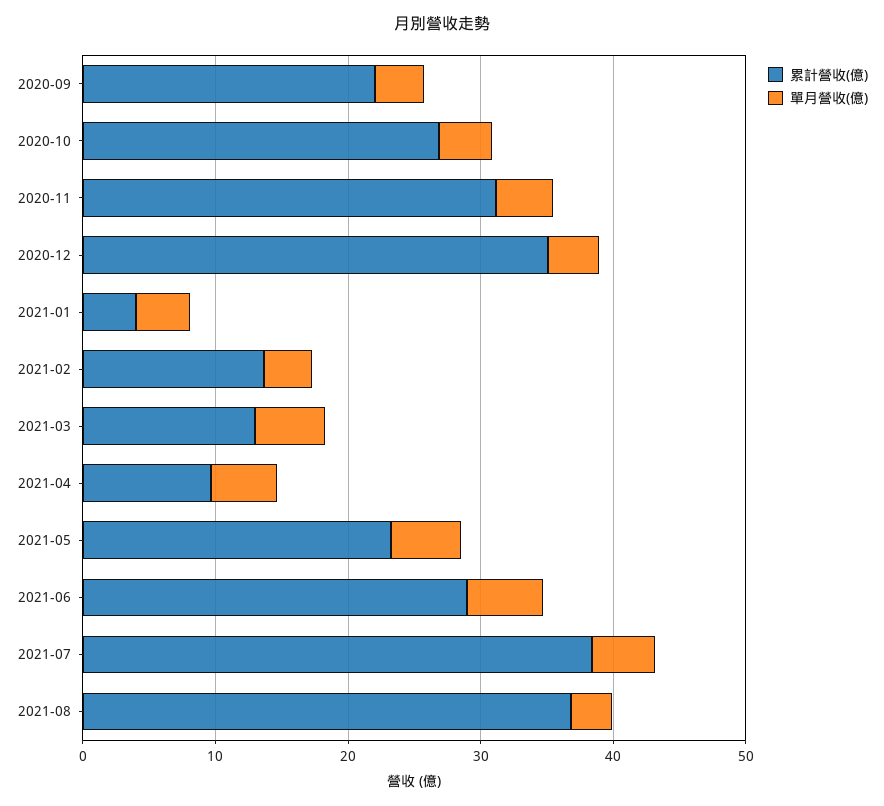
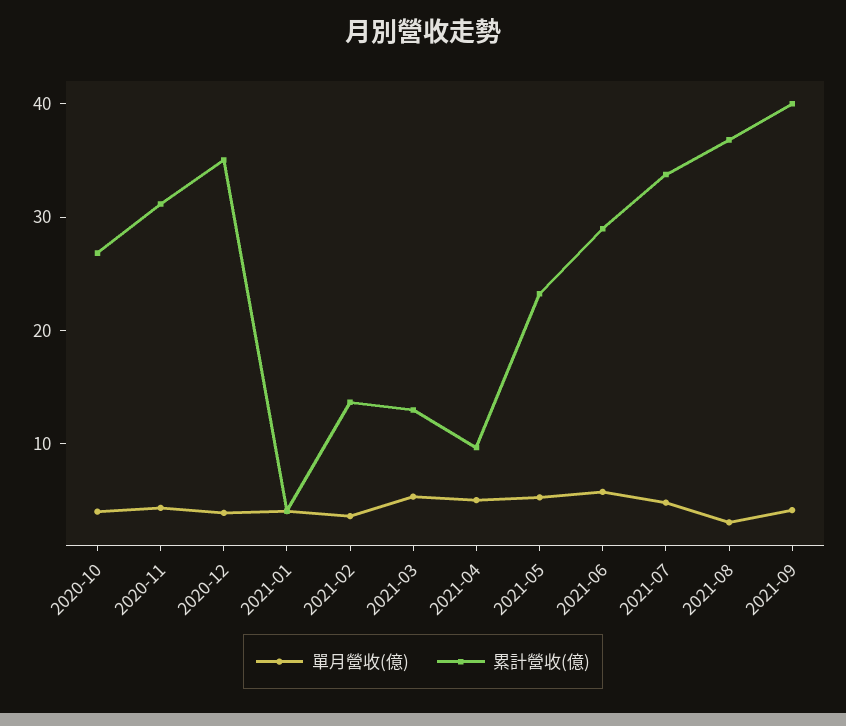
累計營收(億), 2020-09: 22 -> none
單月營收(億), 2020-09: 4 -> none
累計營收(億), 2021-07: 38 -> 34
單月營收(億), 2021-09: none -> 4
累計營收(億), 2021-09: none -> 40

